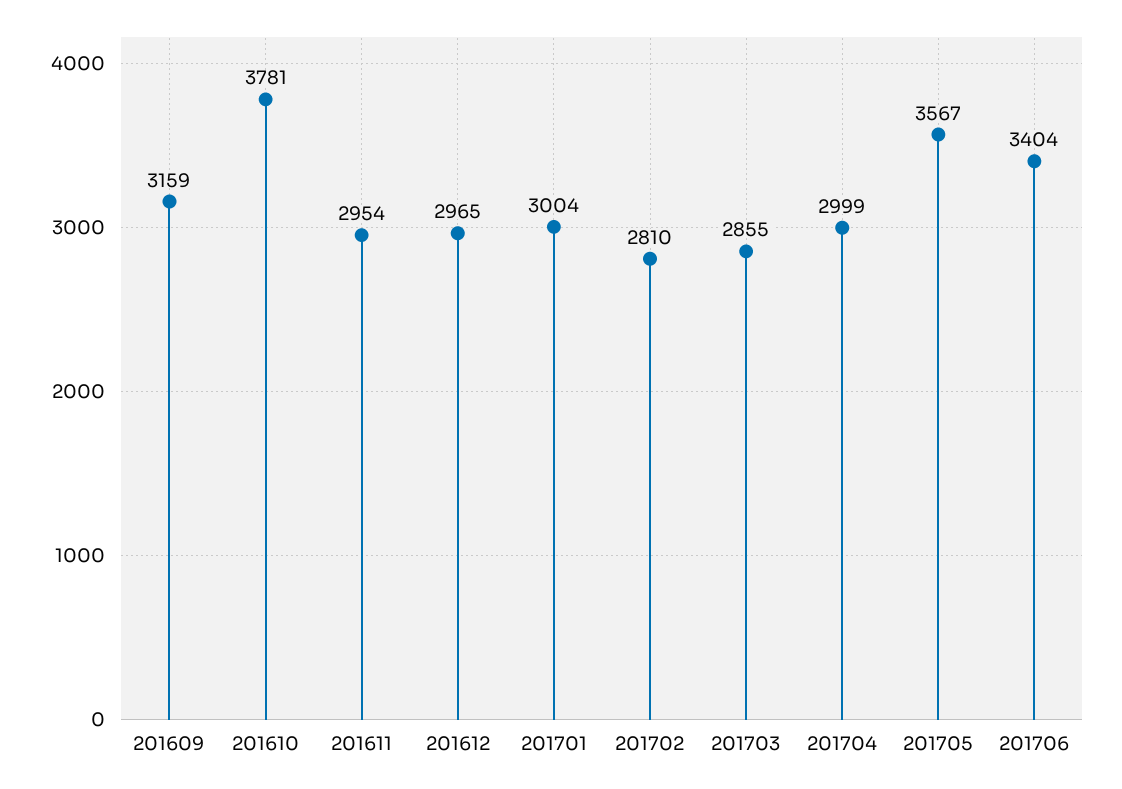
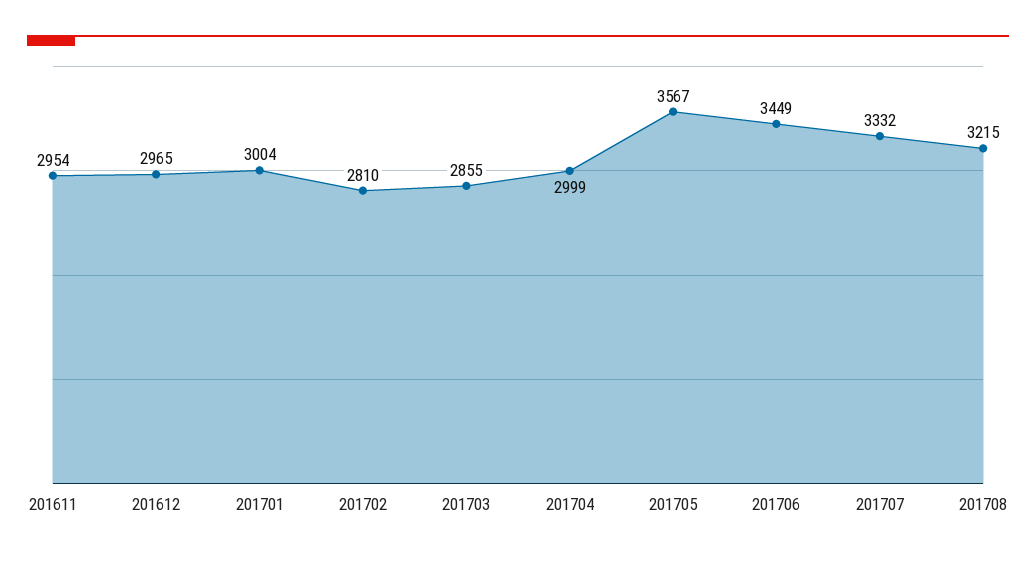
201609: 3159 -> none
201610: 3781 -> none
201706: 3404 -> 3449
201707: none -> 3332
201708: none -> 3215

